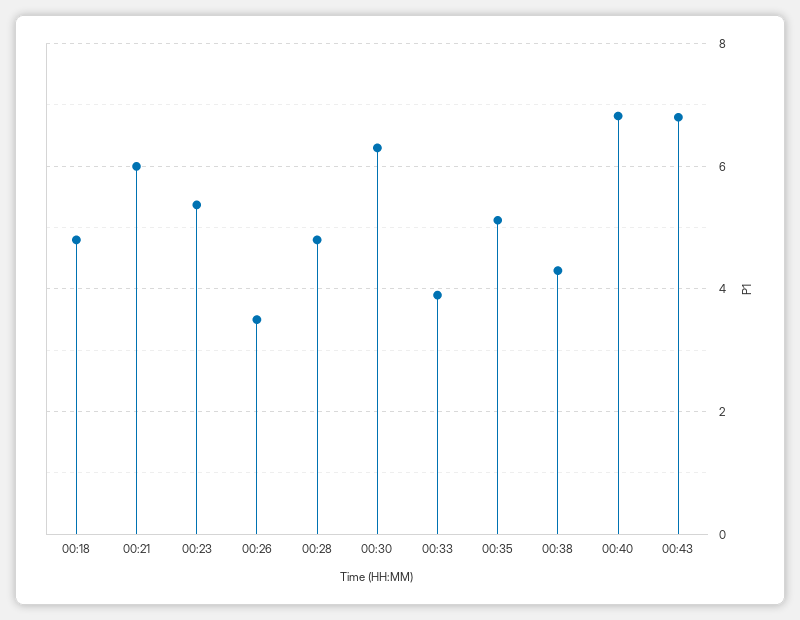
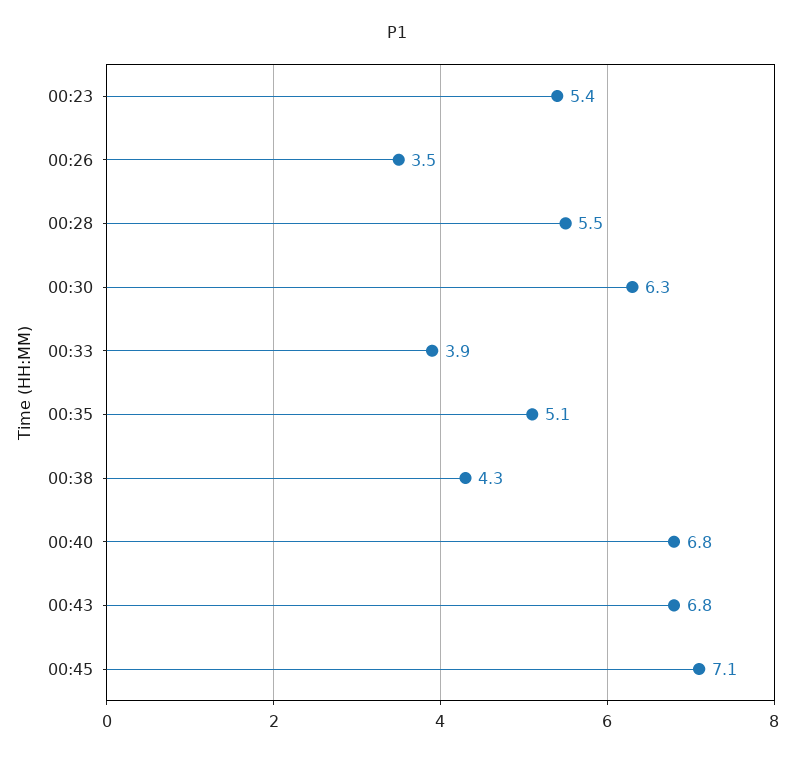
00:18: 4.8 -> none
00:21: 6 -> none
00:28: 4.8 -> 5.5
00:45: none -> 7.1

